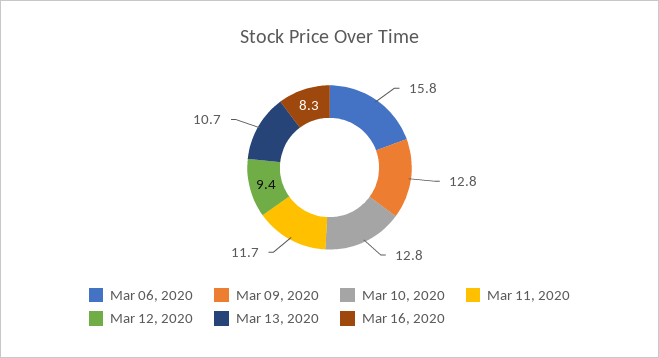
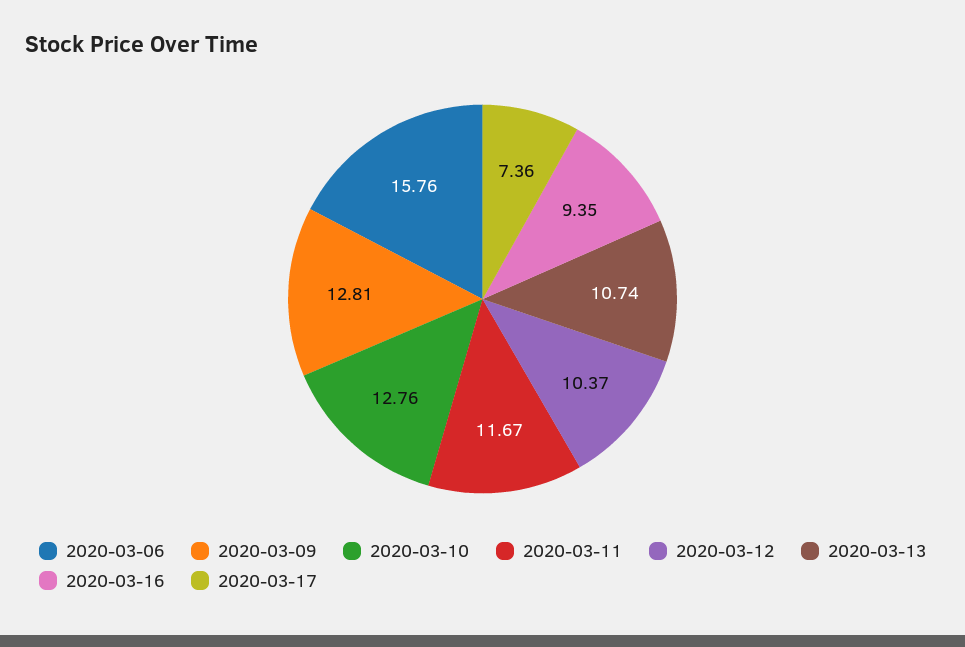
Mar 12, 2020: 9.4 -> 10.37
Mar 16, 2020: 8.3 -> 9.35
2020-03-17: none -> 7.36

